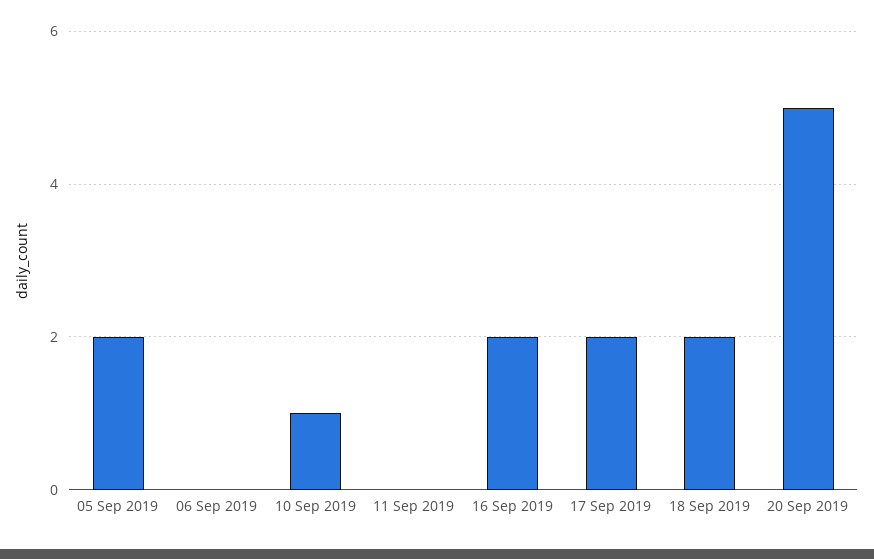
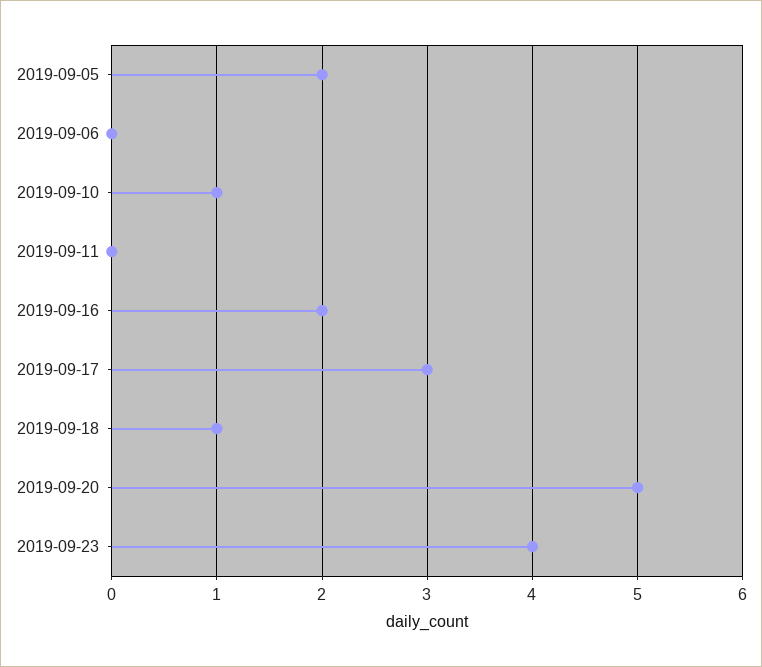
17 Sep 2019: 2 -> 3
18 Sep 2019: 2 -> 1
2019-09-23: none -> 4

